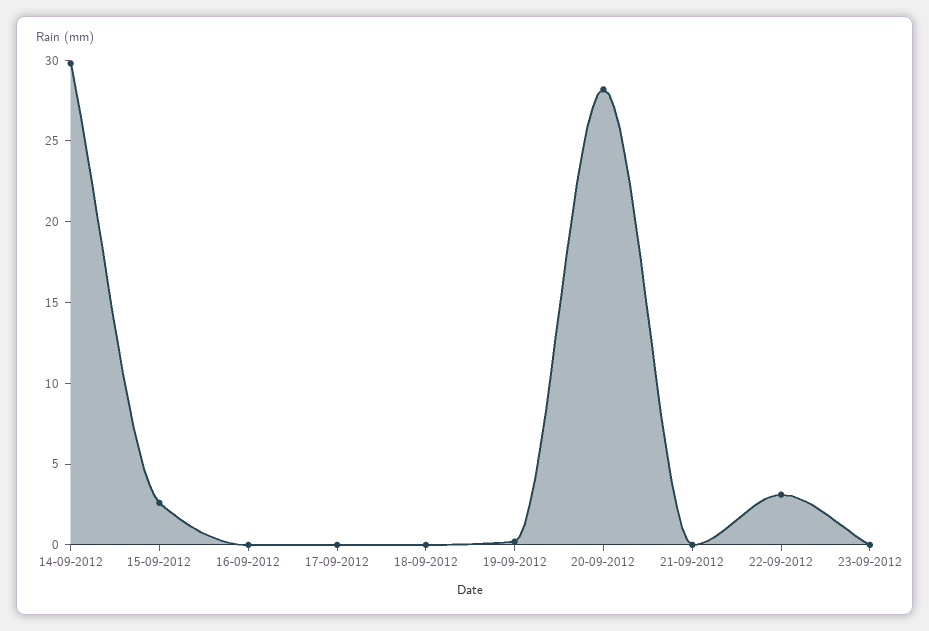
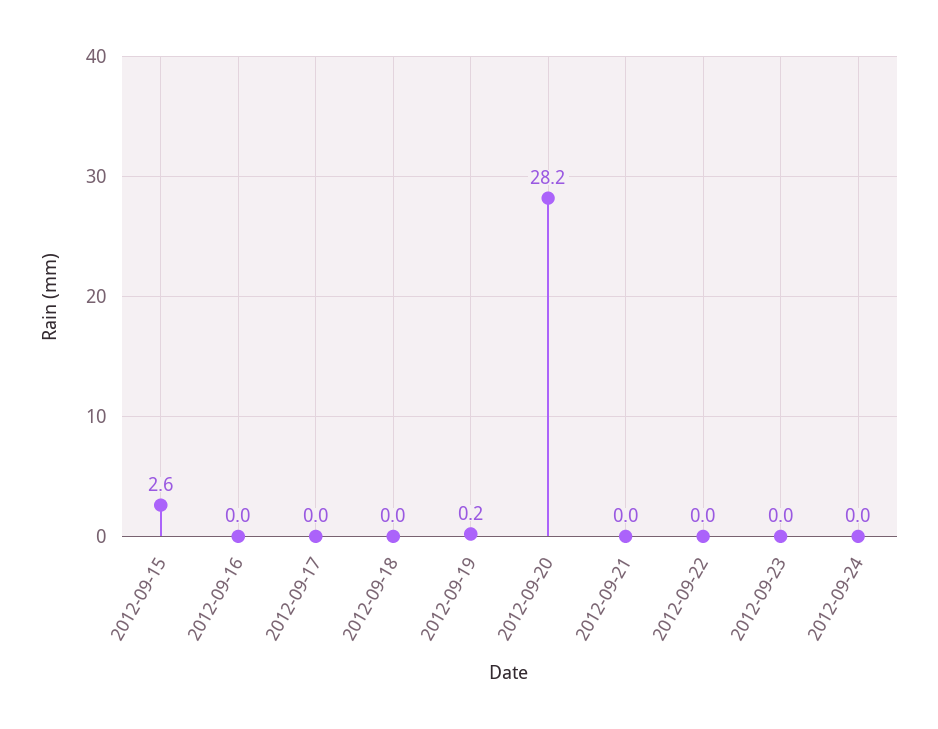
14-09-2012: 30 -> none
22-09-2012: 3 -> 0
2012-09-24: none -> 0

